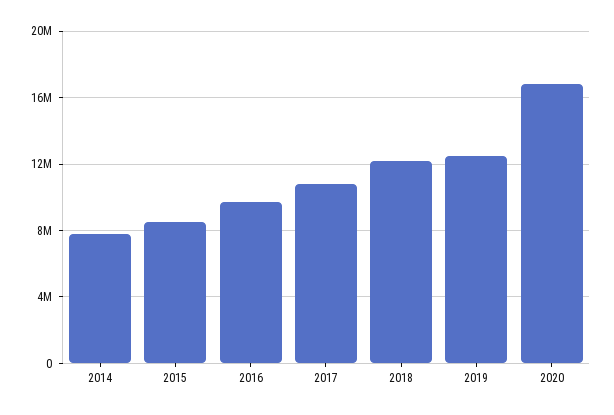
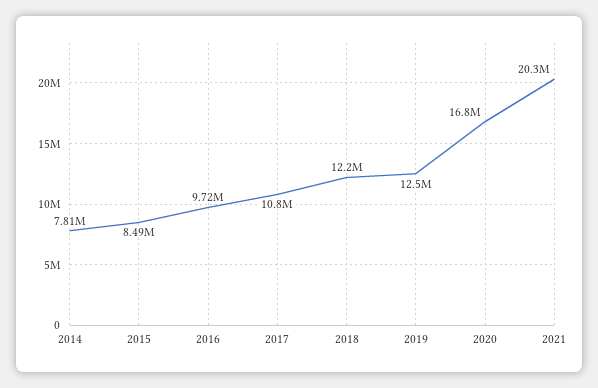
2021: none -> 20300000

